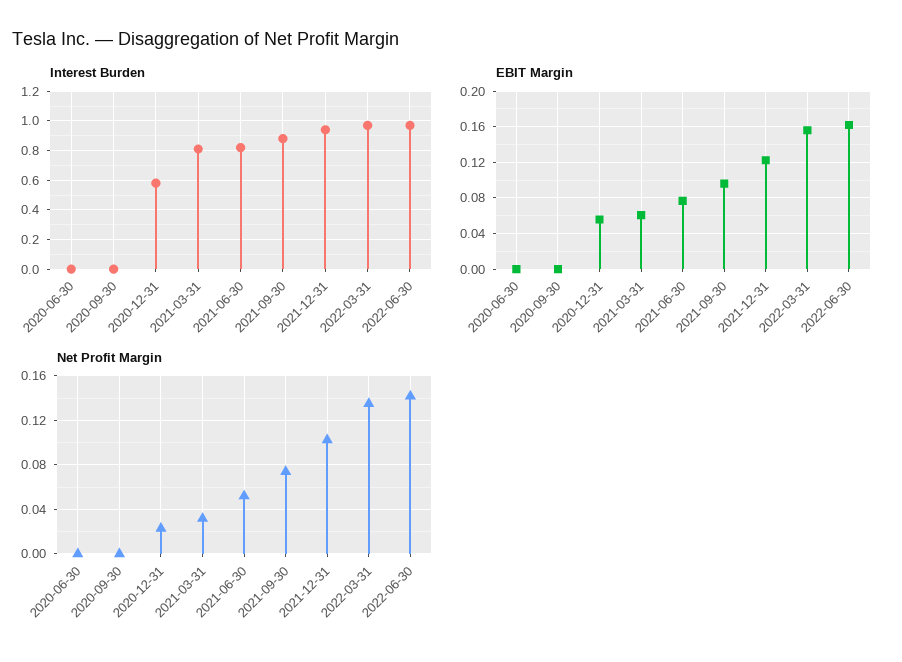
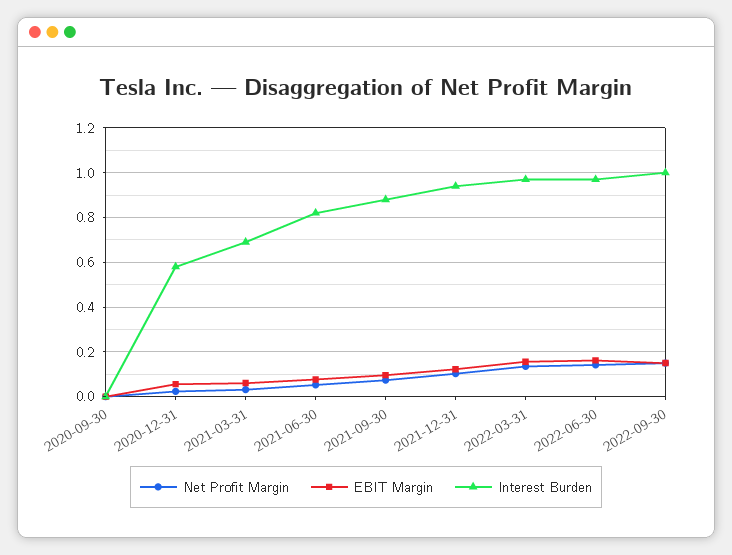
Interest Burden, 2020-06-30: 0 -> none
Interest Burden, 2021-03-31: 0.8 -> 0.7
EBIT Margin, 2020-06-30: 0 -> none
Net Profit Margin, 2020-06-30: 0 -> none
Net Profit Margin, 2022-09-30: none -> 0.15
EBIT Margin, 2022-09-30: none -> 0.15
Interest Burden, 2022-09-30: none -> 1

